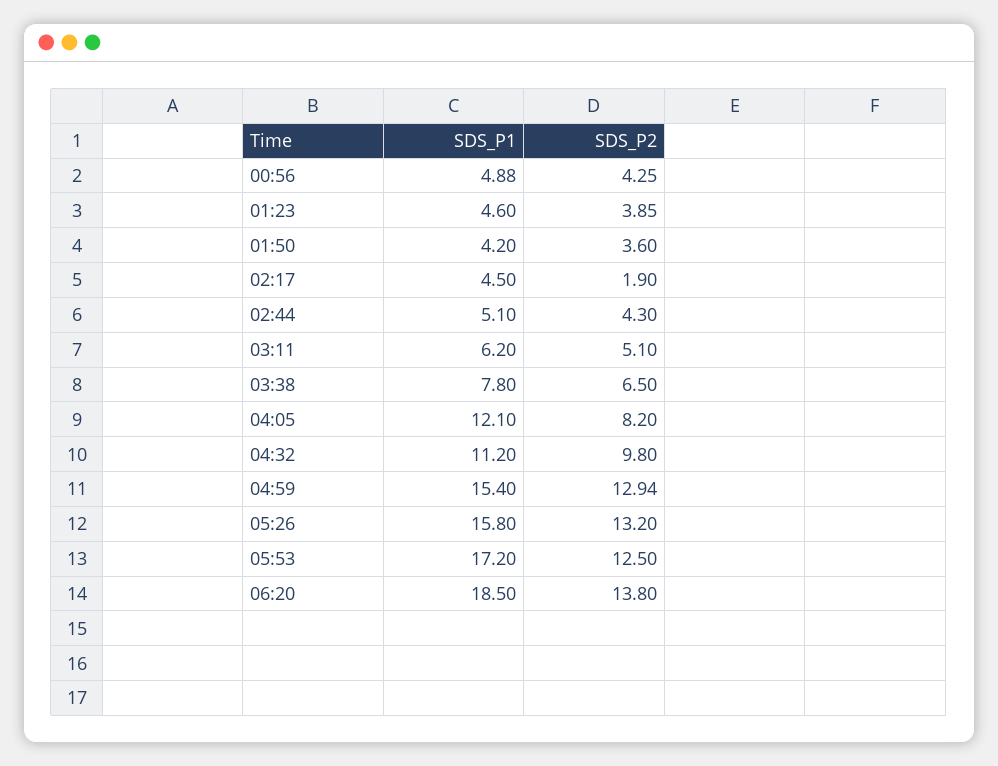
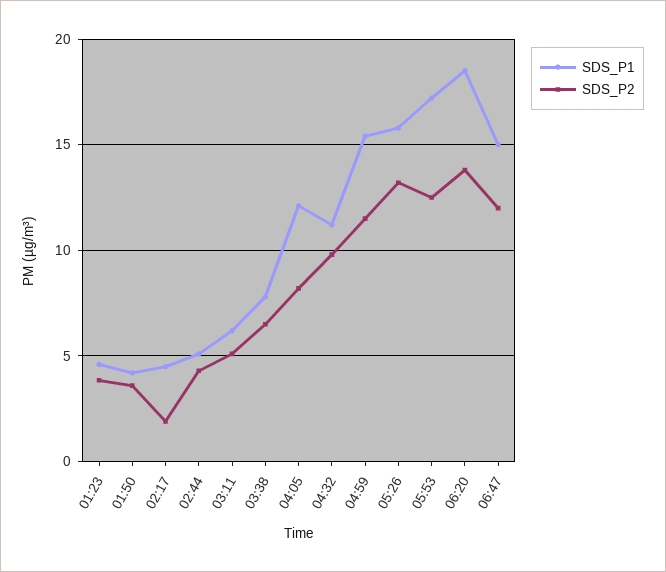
SDS_P1, 00:56: 4.88 -> none
SDS_P2, 00:56: 4.25 -> none
SDS_P2, 04:59: 12.94 -> 11.5
SDS_P1, 06:47: none -> 15
SDS_P2, 06:47: none -> 12

